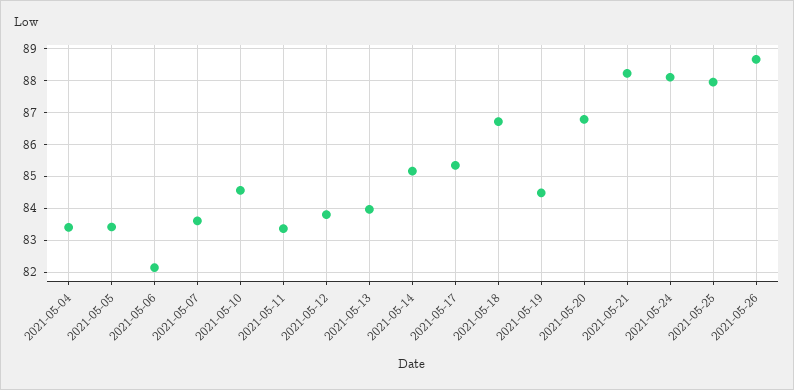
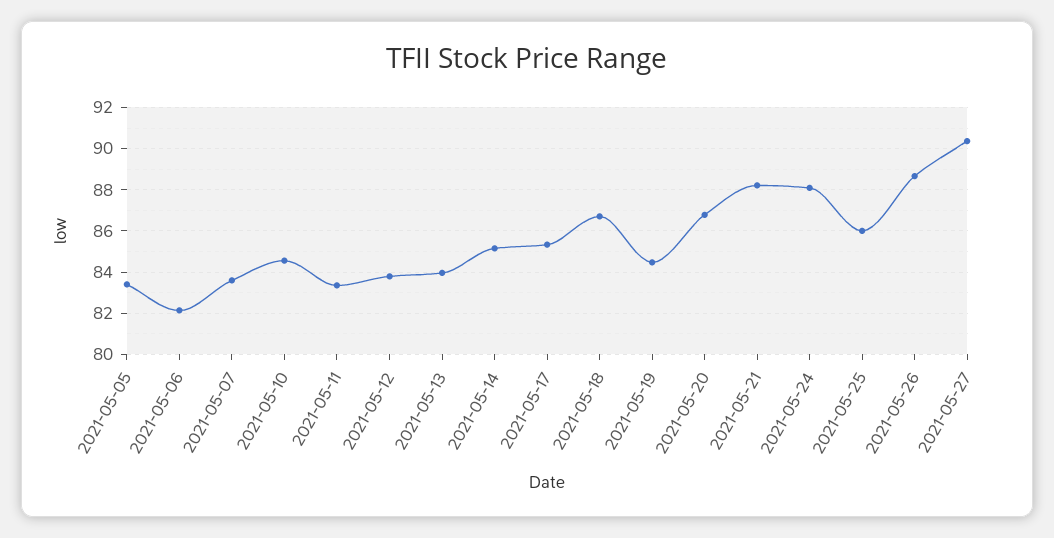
2021-05-04: 83.4 -> none
2021-05-25: 88 -> 86
2021-05-27: none -> 90.5

